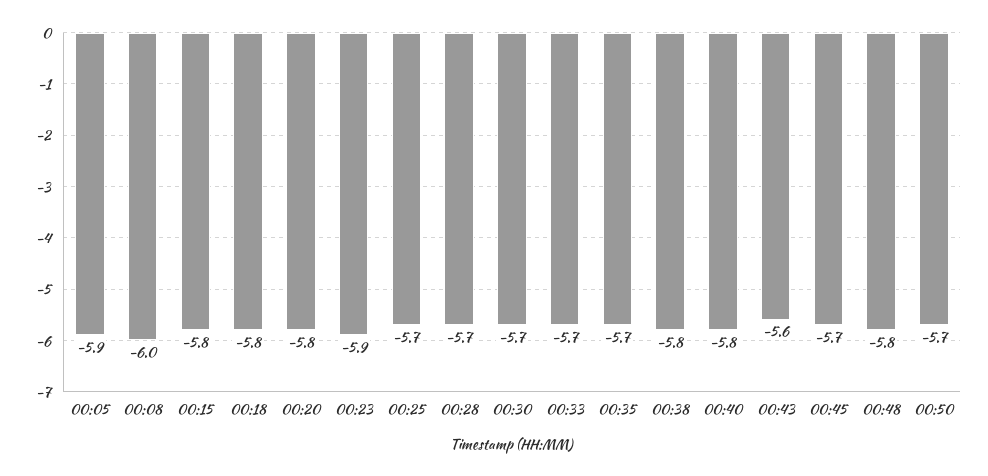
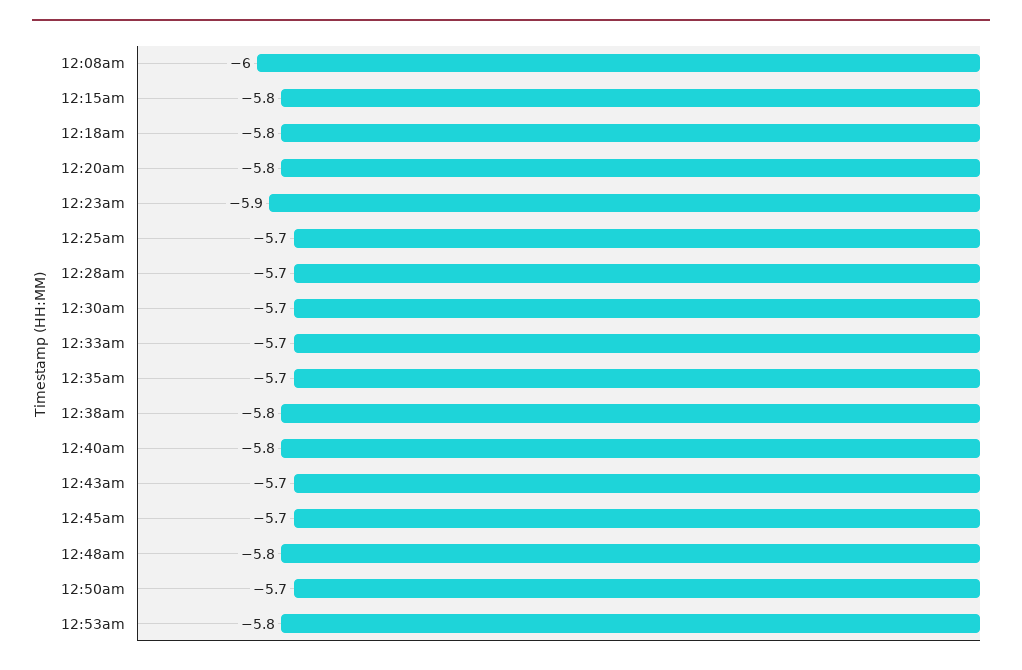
00:05: -5.9 -> none
00:43: -5.6 -> -5.7
12:53am: none -> -5.8

